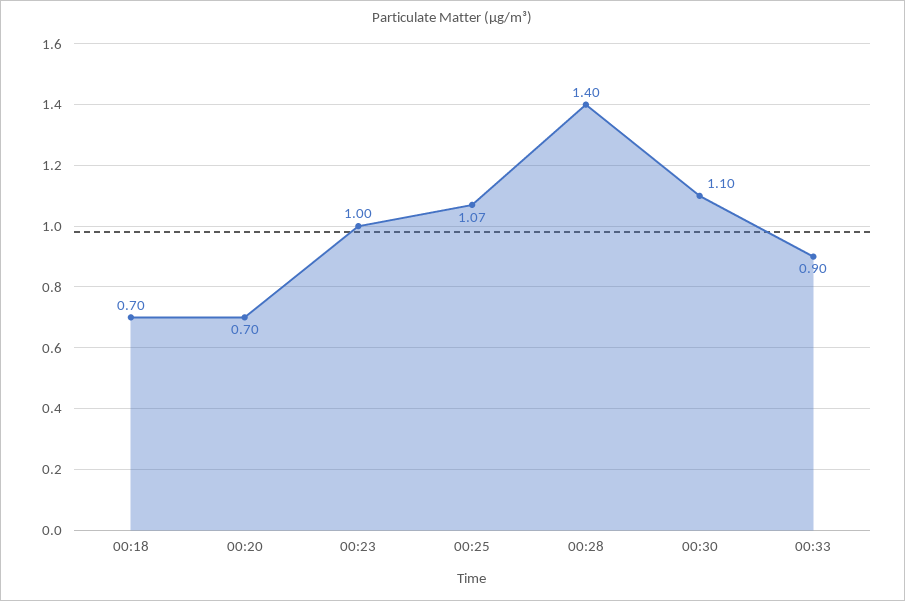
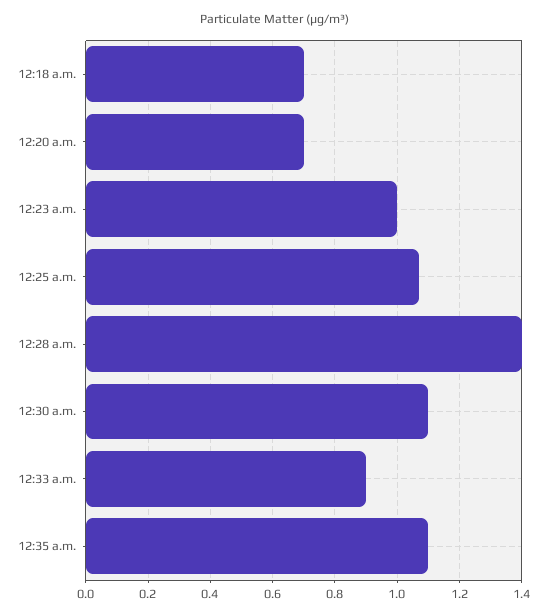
12:35 a.m.: none -> 1.1

